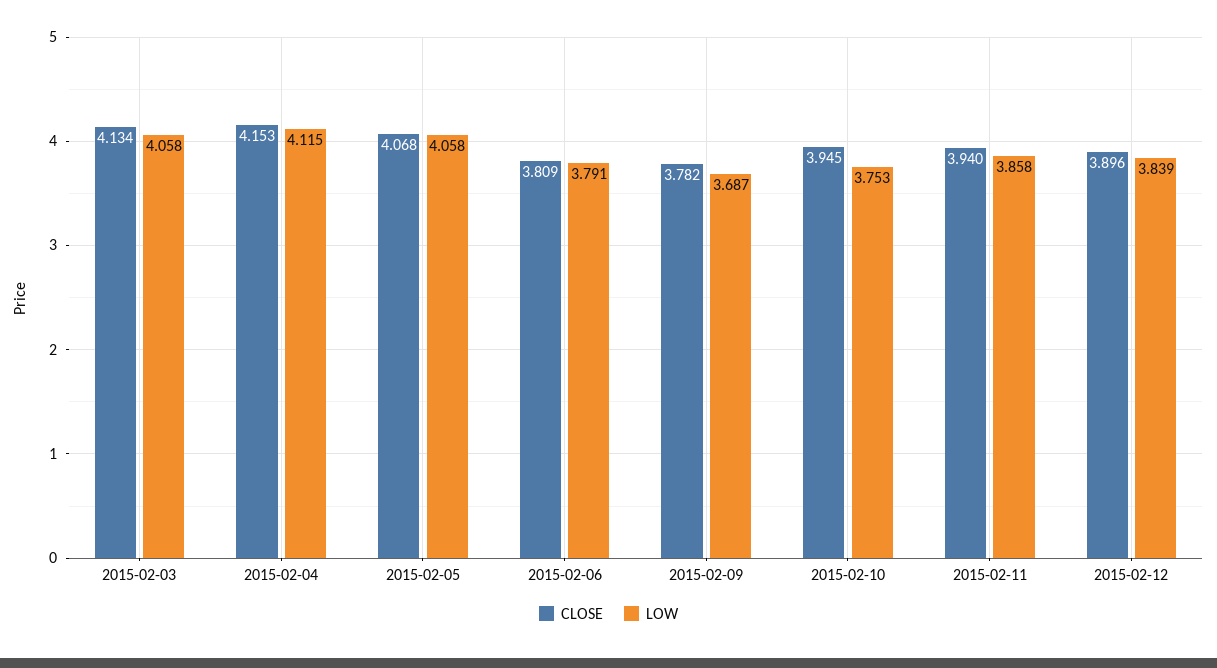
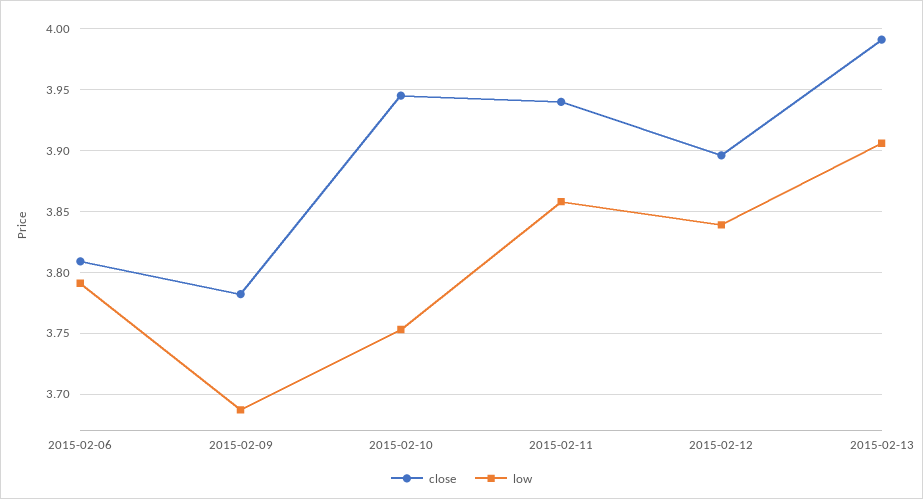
CLOSE, 2015-02-03: 4.134 -> none
LOW, 2015-02-03: 4.058 -> none
CLOSE, 2015-02-04: 4.153 -> none
LOW, 2015-02-04: 4.115 -> none
CLOSE, 2015-02-05: 4.068 -> none
LOW, 2015-02-05: 4.058 -> none
CLOSE, 2015-02-13: none -> 3.99
LOW, 2015-02-13: none -> 3.905

